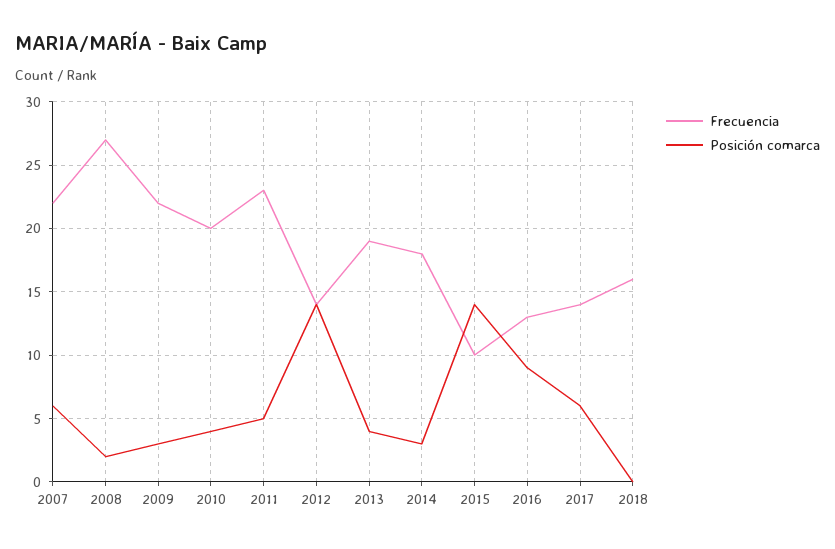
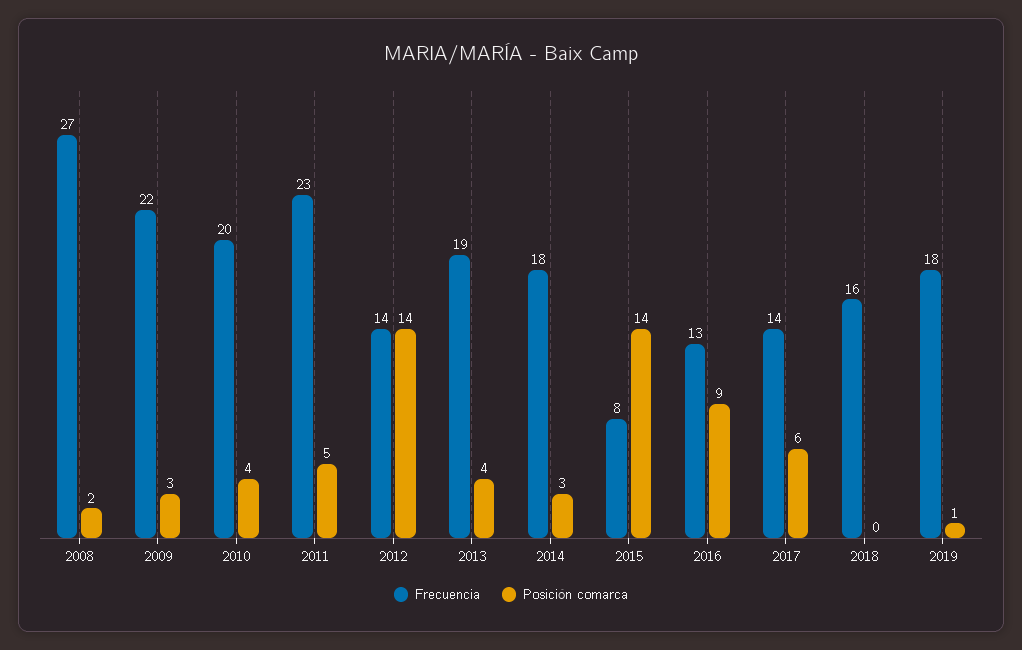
Frecuencia, 2007: 22 -> none
Posición comarca, 2007: 6 -> none
Frecuencia, 2015: 10 -> 8
Frecuencia, 2019: none -> 18
Posición comarca, 2019: none -> 1

